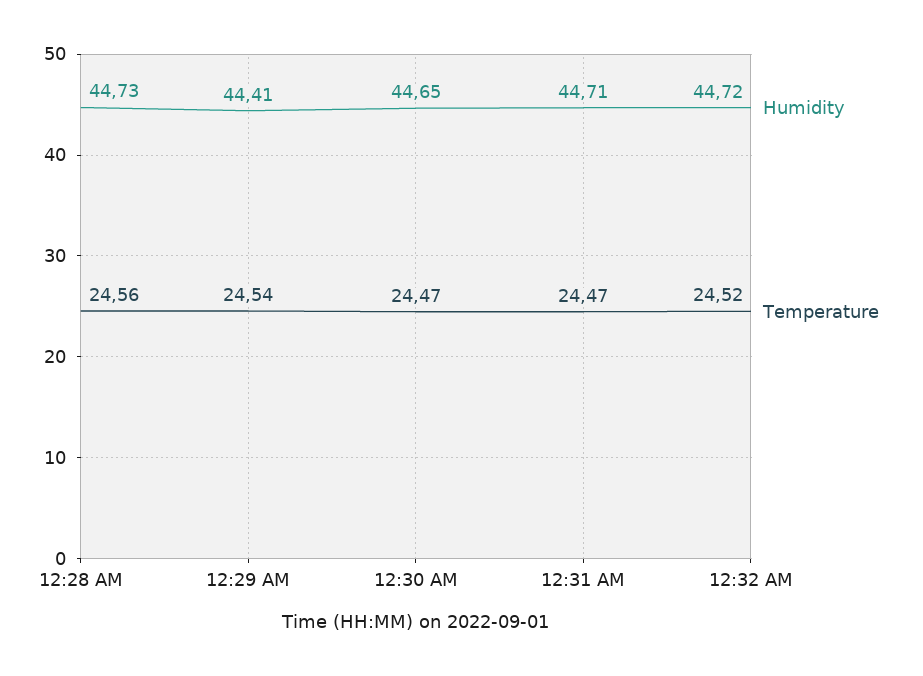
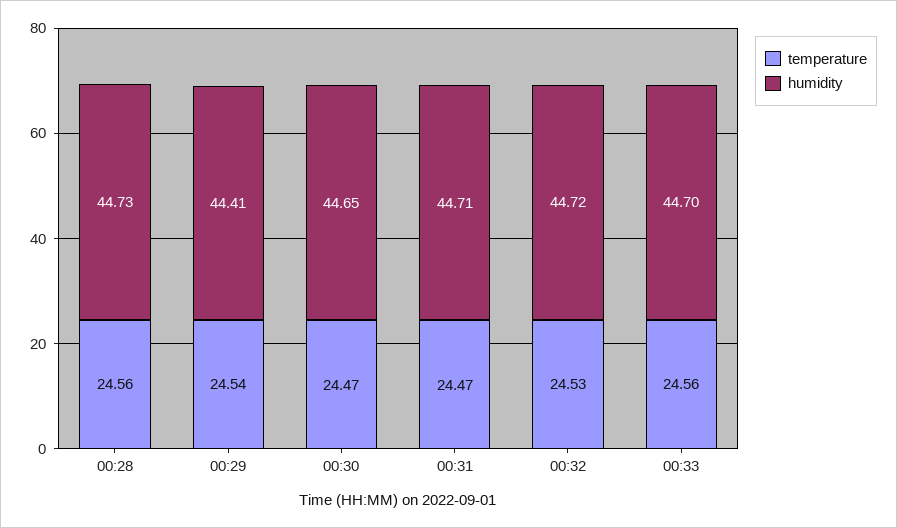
Temperature, 12:32 AM: 24.52 -> 24.53
Temperature, 00:33: none -> 24.56
Humidity, 00:33: none -> 44.7

